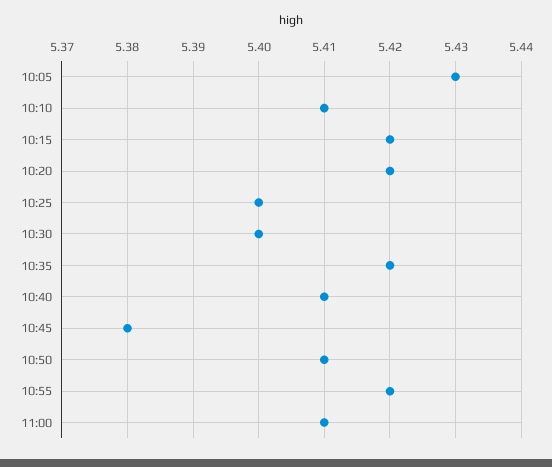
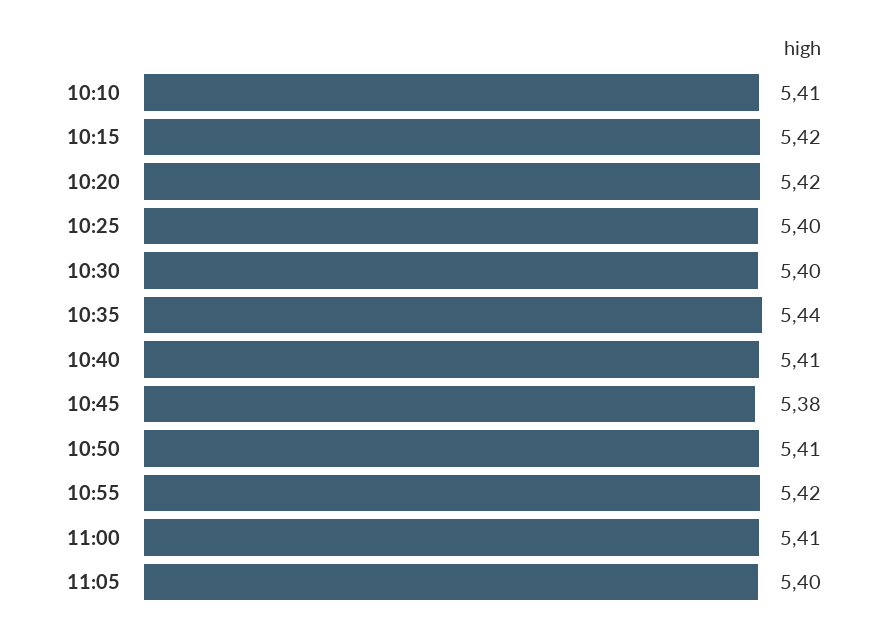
10:05: 5.43 -> none
10:35: 5.42 -> 5.44
11:05: none -> 5.4

